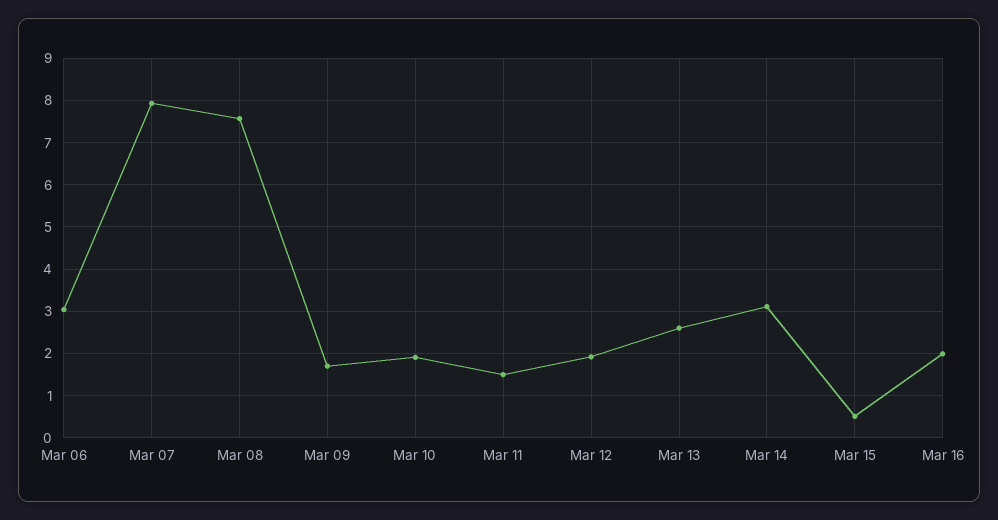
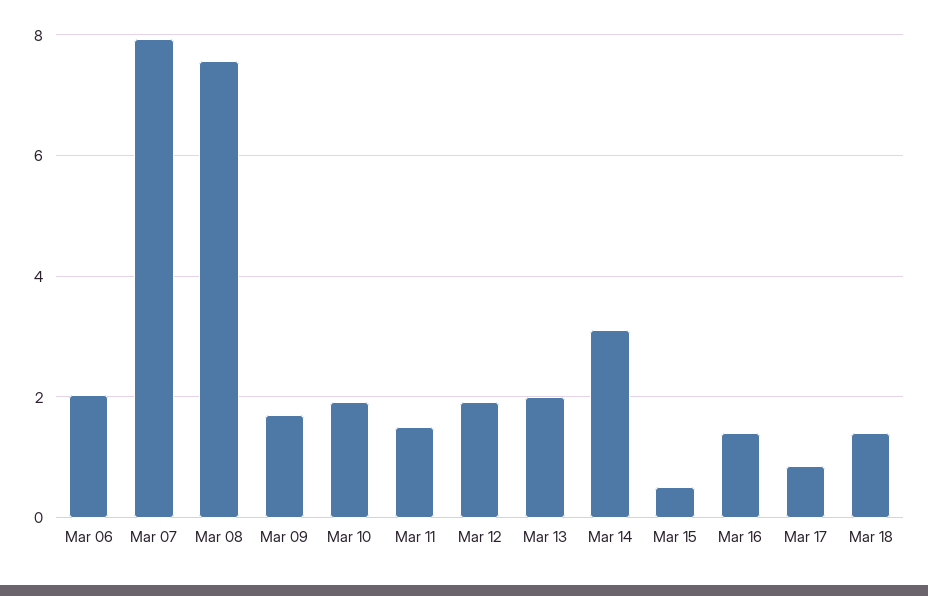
Mar 06: 3 -> 2
Mar 13: 2.6 -> 2
Mar 16: 2 -> 1.4
Mar 17: none -> 0.8
Mar 18: none -> 1.4

